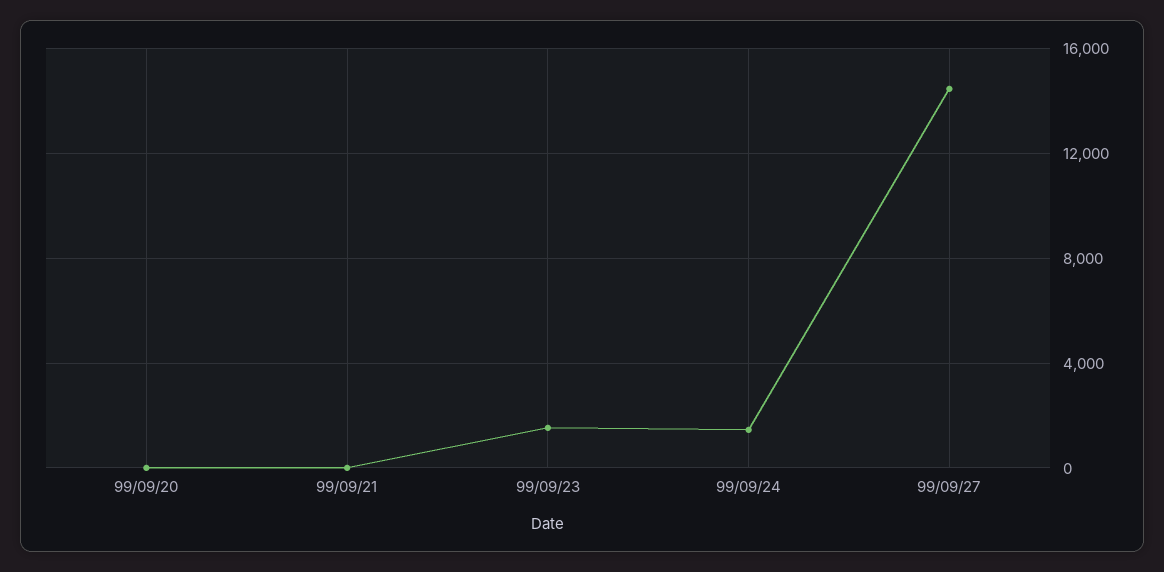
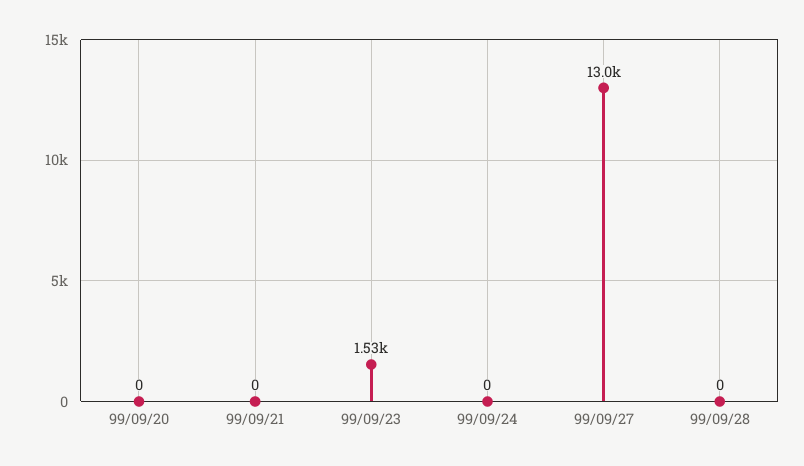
99/09/24: 1500 -> 0
99/09/27: 14500 -> 13000
99/09/28: none -> 0

